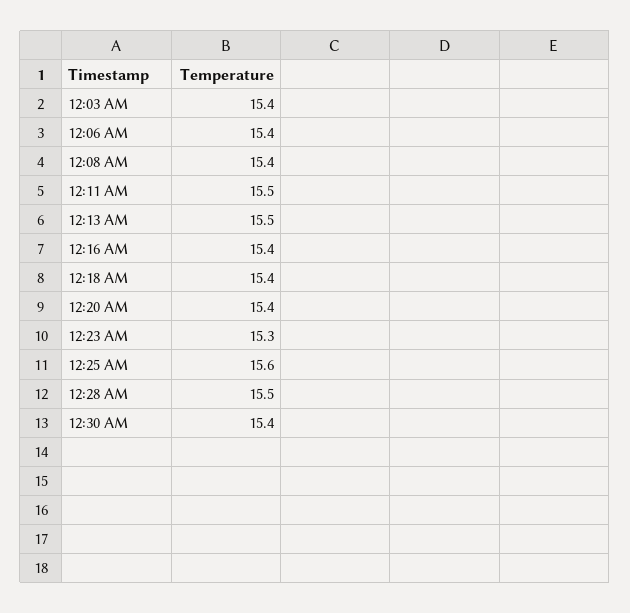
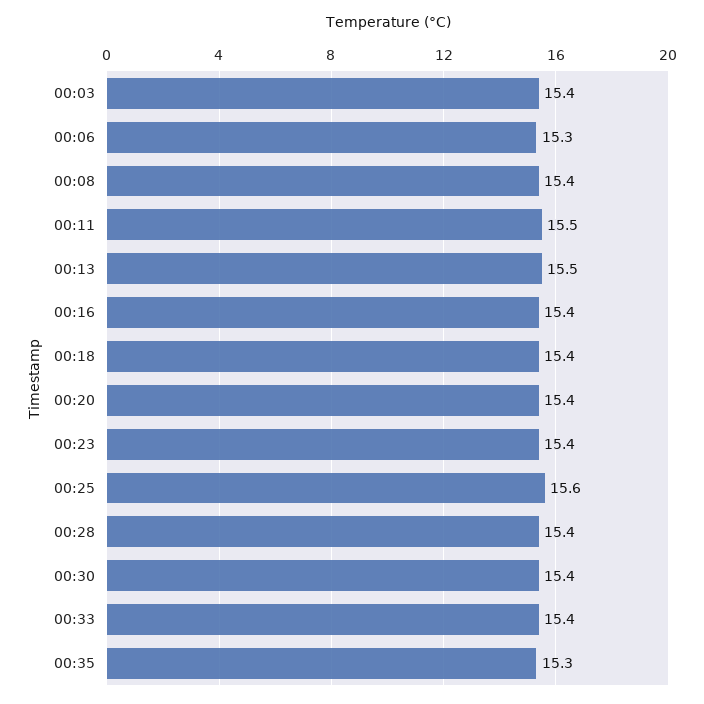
12:06 AM: 15.4 -> 15.3
12:23 AM: 15.3 -> 15.4
12:28 AM: 15.5 -> 15.4
00:33: none -> 15.4
00:35: none -> 15.3

